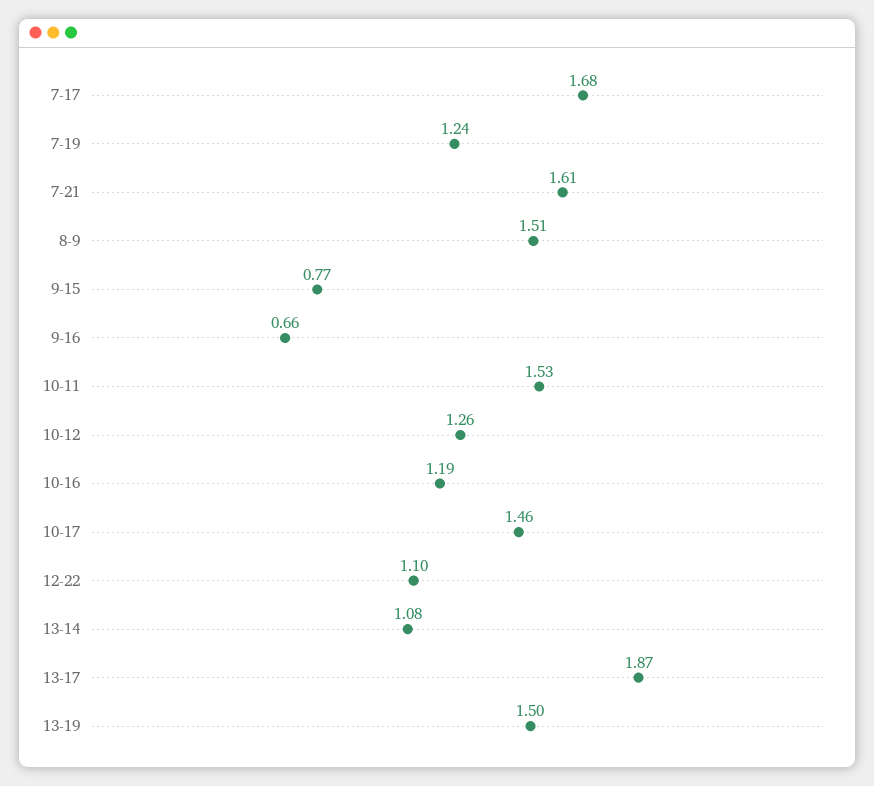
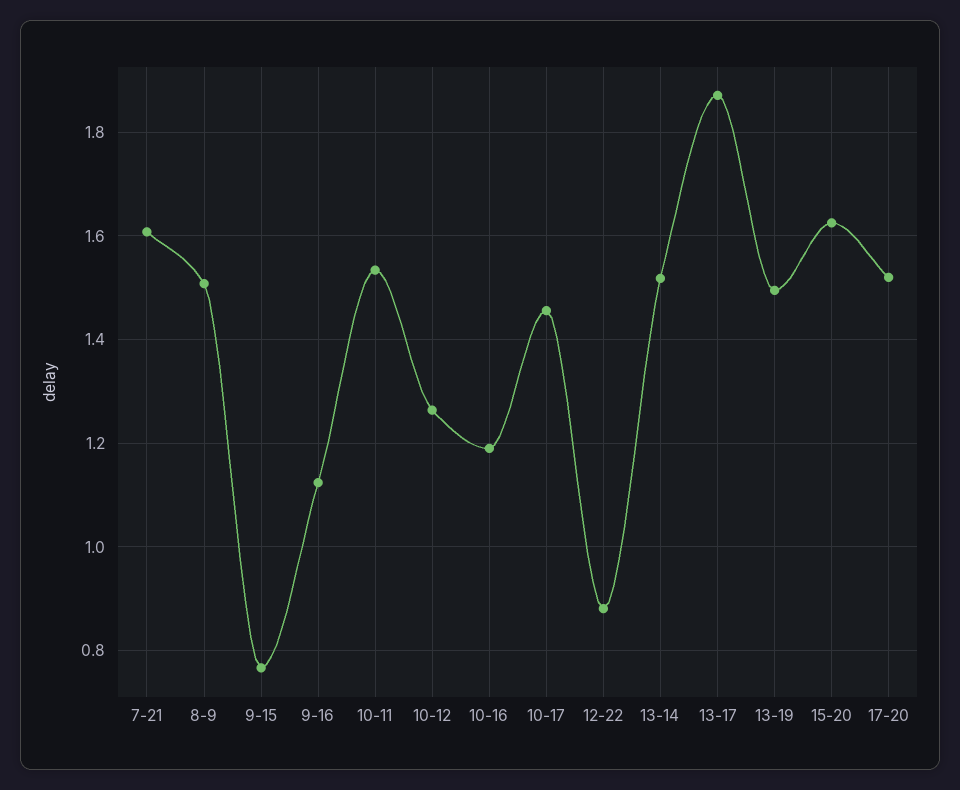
7-17: 1.68 -> none
7-19: 1.24 -> none
9-16: 0.66 -> 1.12
12-22: 1.1 -> 0.88
13-14: 1.08 -> 1.52
15-20: none -> 1.62
17-20: none -> 1.52

